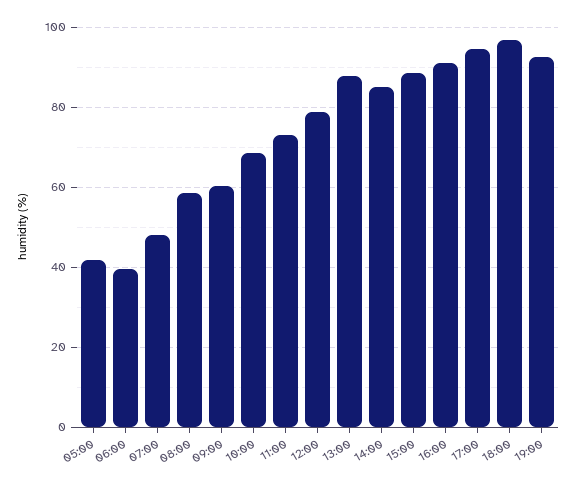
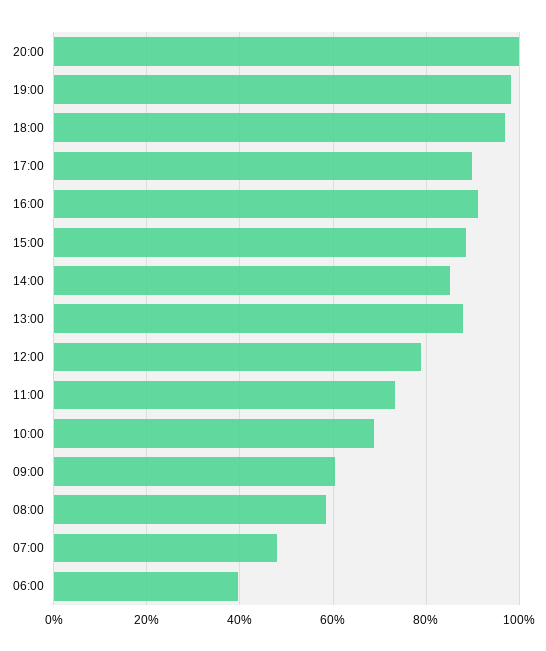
05:00: 42 -> none
17:00: 94 -> 90
19:00: 92 -> 98
20:00: none -> 100

